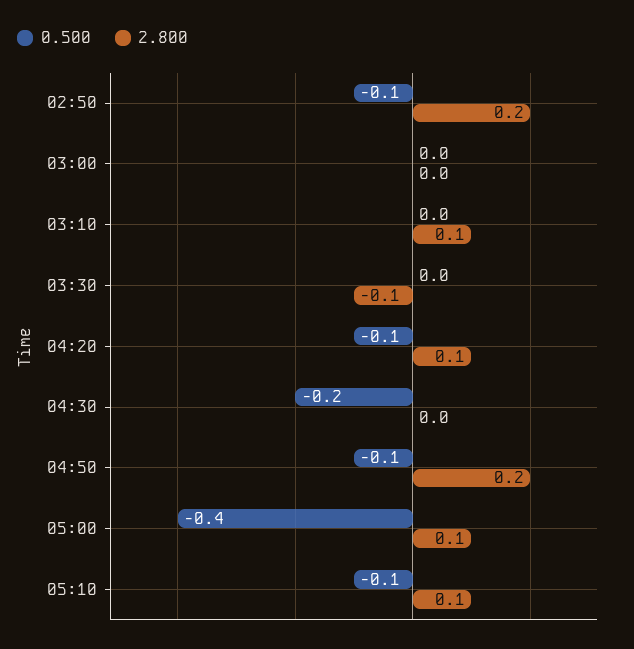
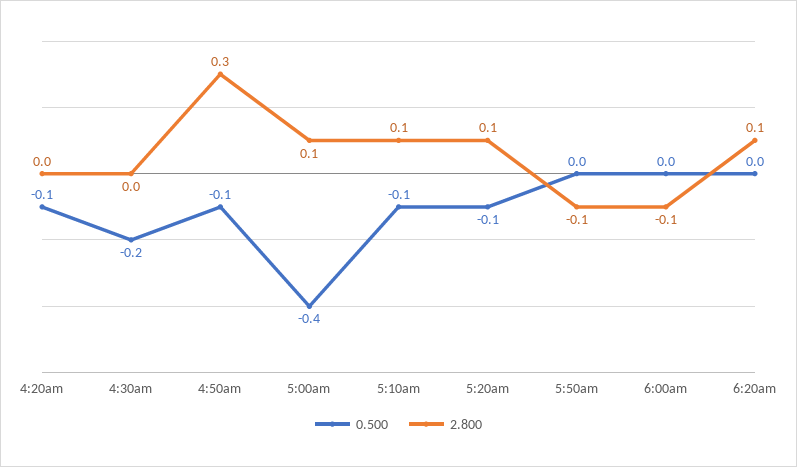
0.500, 02:50: -0.1 -> none
2.800, 02:50: 0.2 -> none
0.500, 03:00: 0 -> none
2.800, 03:00: 0 -> none
0.500, 03:10: 0 -> none
2.800, 03:10: 0.1 -> none
0.500, 03:30: 0 -> none
2.800, 03:30: -0.1 -> none
2.800, 04:20: 0.1 -> 0
2.800, 04:50: 0.2 -> 0.3
0.500, 5:20am: none -> -0.1
2.800, 5:20am: none -> 0.1
0.500, 5:50am: none -> 0
2.800, 5:50am: none -> -0.1
0.500, 6:00am: none -> 0
2.800, 6:00am: none -> -0.1
0.500, 6:20am: none -> 0
2.800, 6:20am: none -> 0.1

